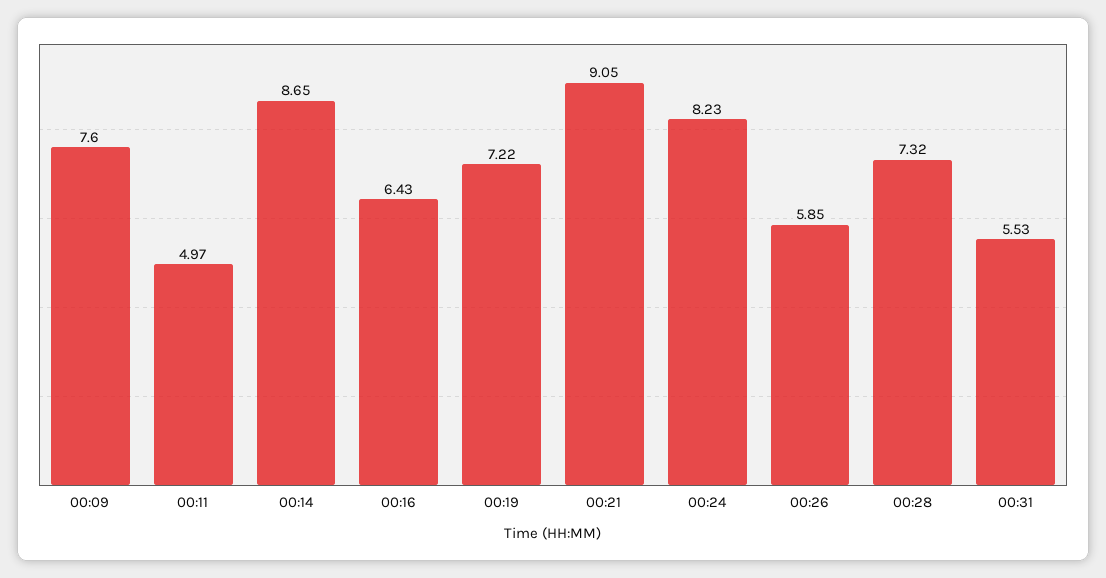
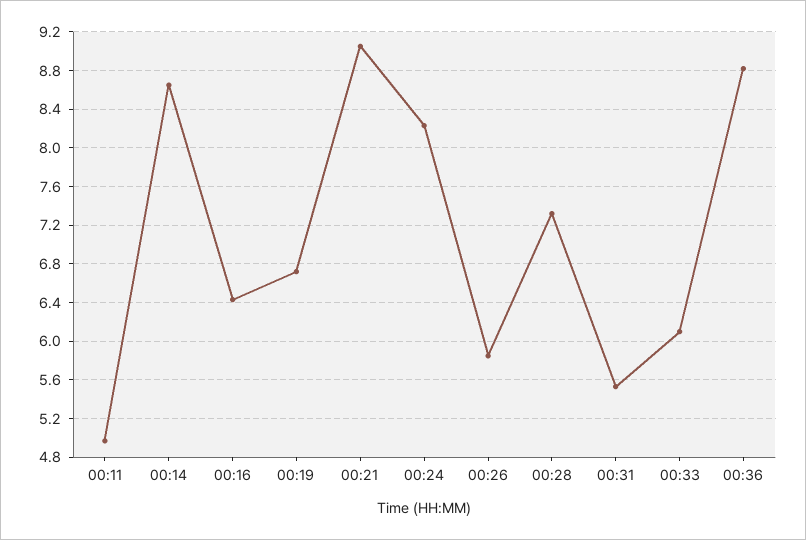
00:09: 7.6 -> none
00:19: 7.22 -> 6.7
00:33: none -> 6.1
00:36: none -> 8.8

